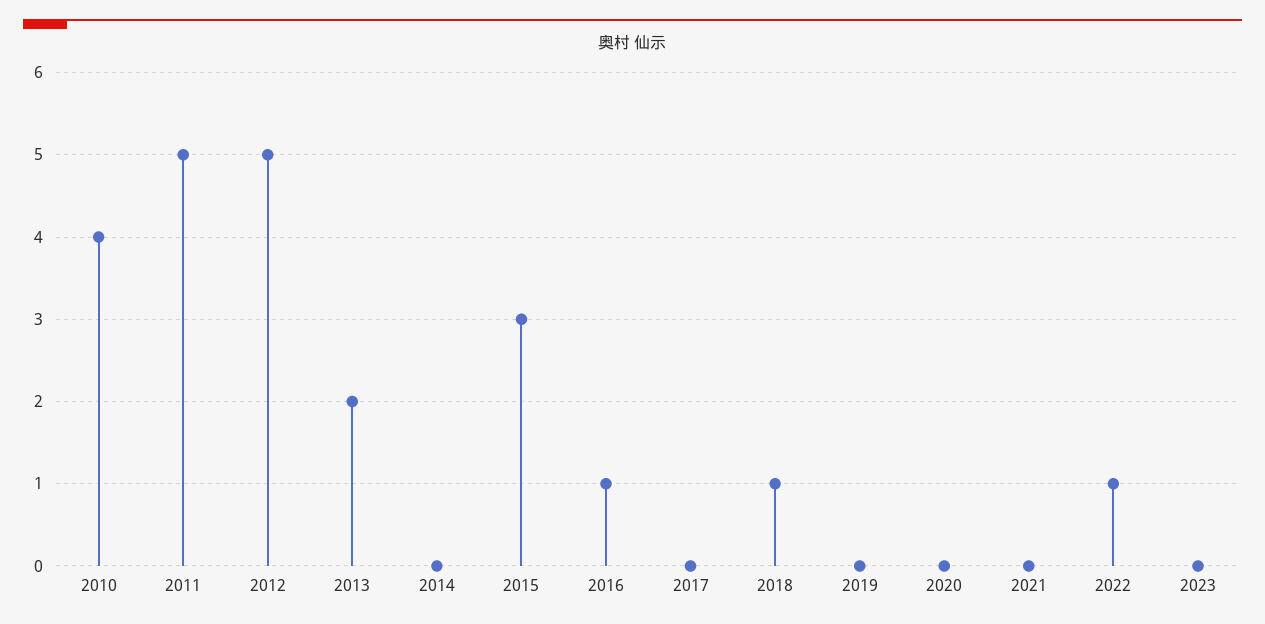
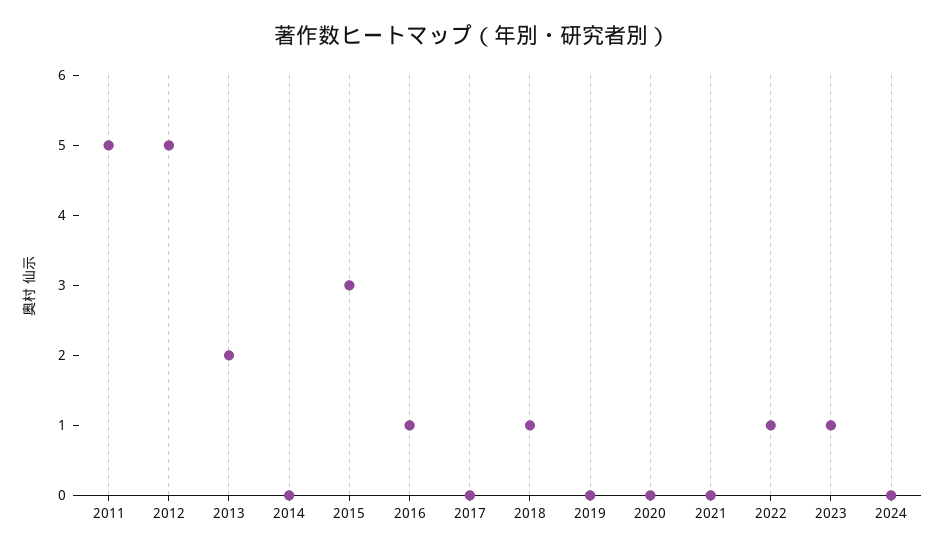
2010: 4 -> none
2023: 0 -> 1
2024: none -> 0

